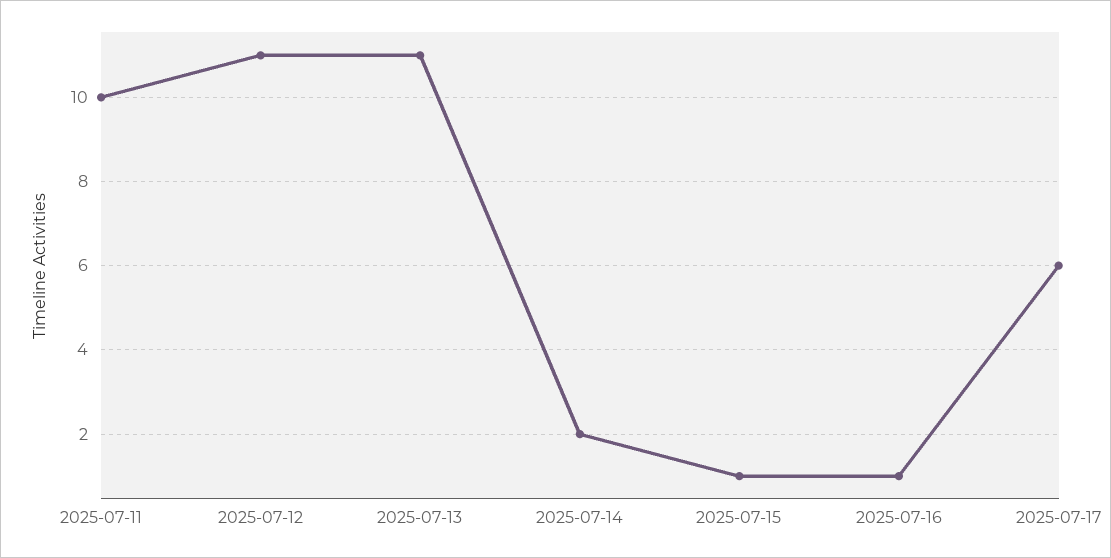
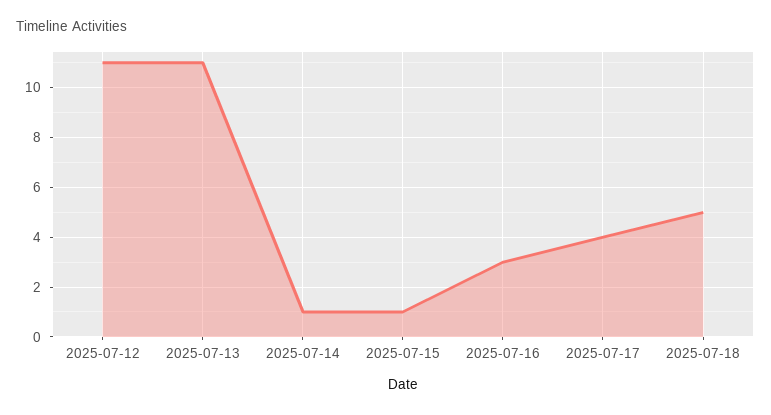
2025-07-11: 10 -> none
2025-07-14: 2 -> 1
2025-07-16: 1 -> 3
2025-07-17: 6 -> 4
2025-07-18: none -> 5

